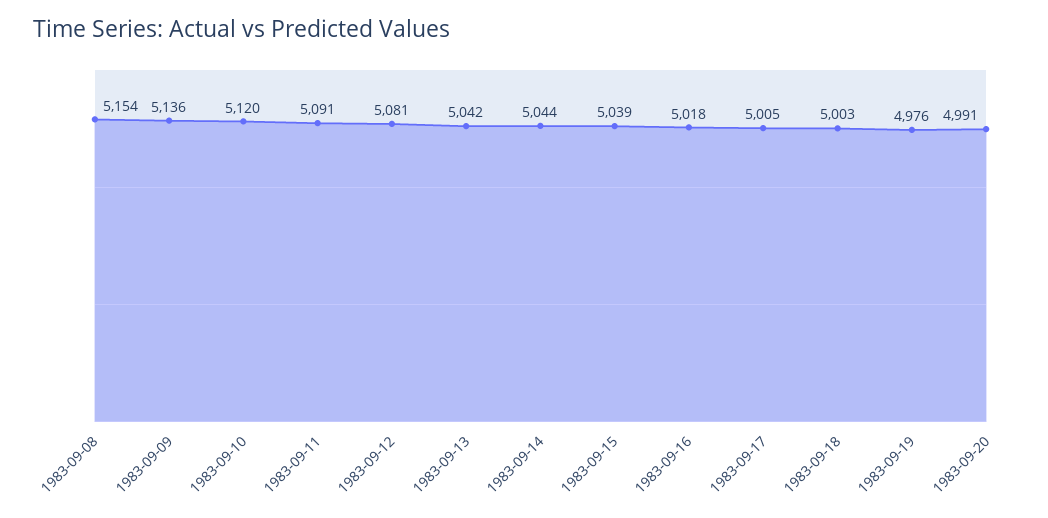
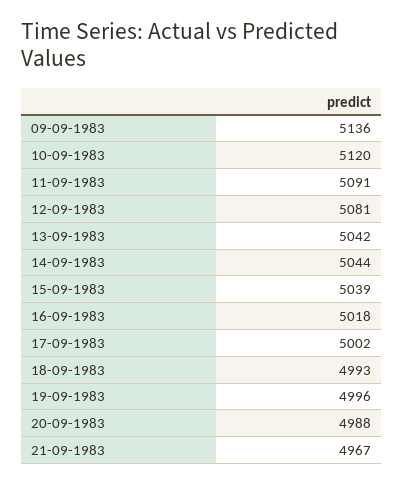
1983-09-08: 5154 -> none
1983-09-17: 5005 -> 5002
1983-09-18: 5003 -> 4993
1983-09-19: 4976 -> 4996
1983-09-20: 4991 -> 4988
21-09-1983: none -> 4967

